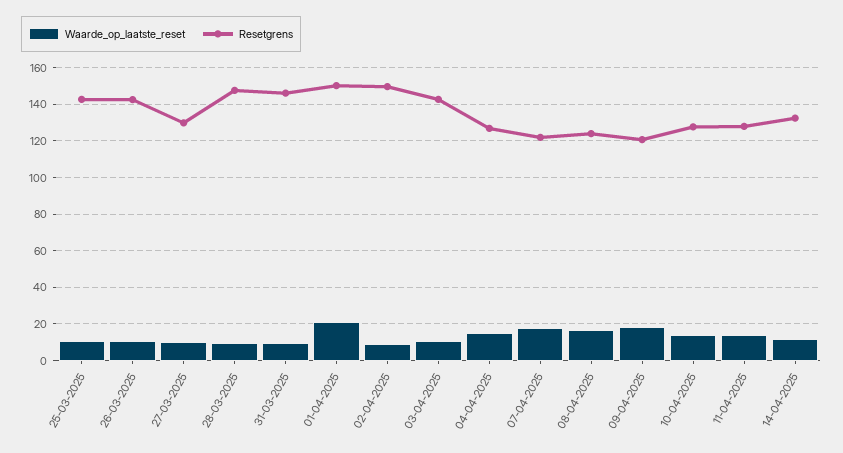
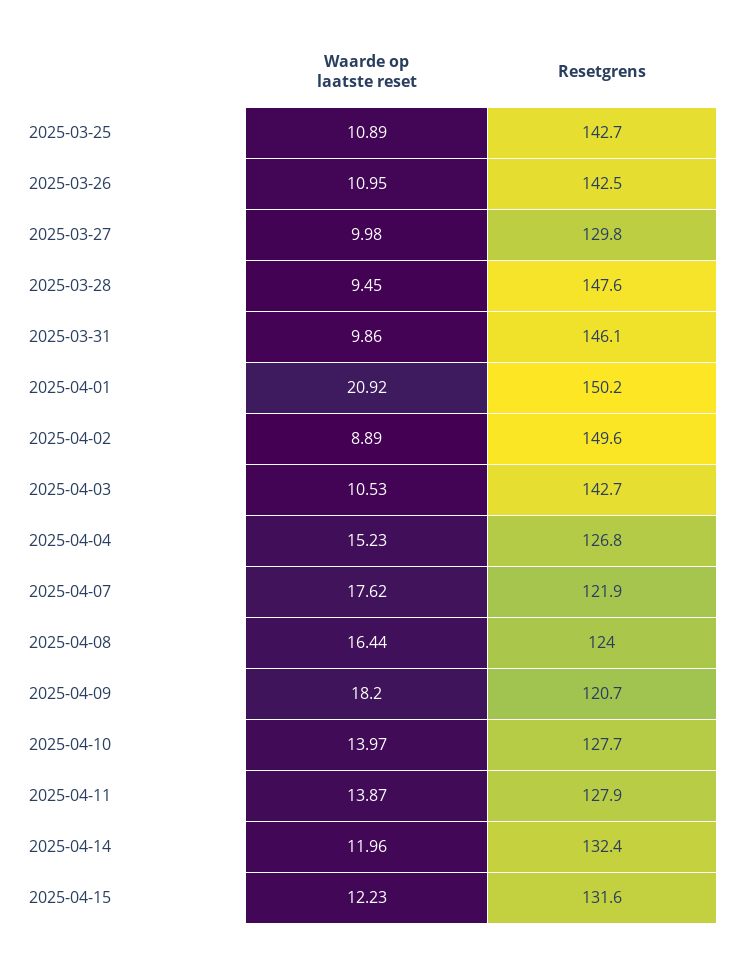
Waarde_op_laatste_reset, 2025-04-15: none -> 12.23
Resetgrens, 2025-04-15: none -> 131.6

